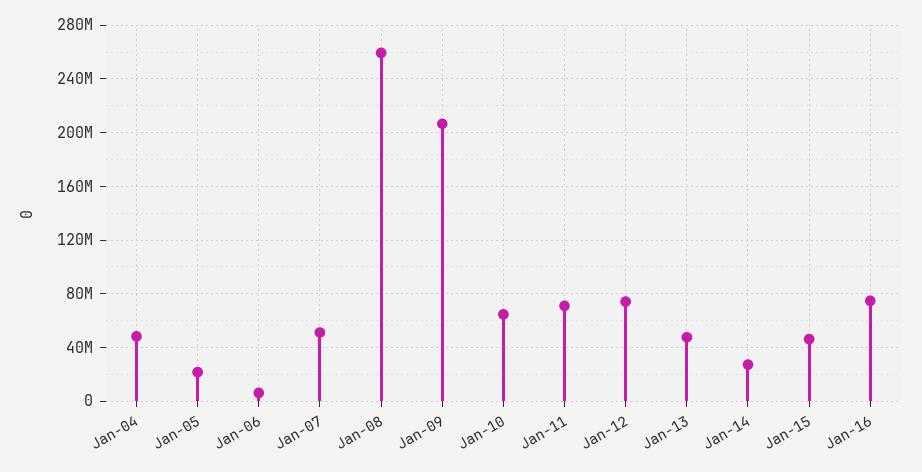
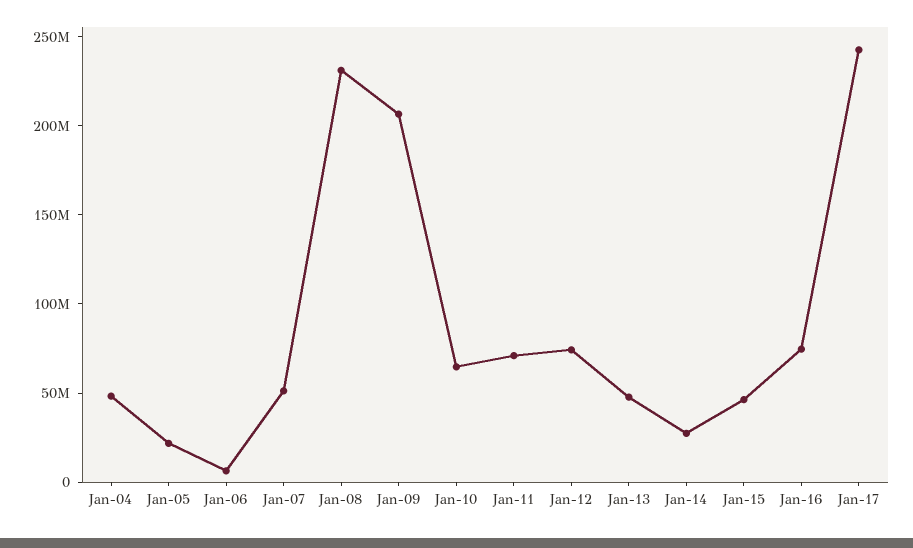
Jan-08: 260000000 -> 230000000
Jan-17: none -> 240000000

